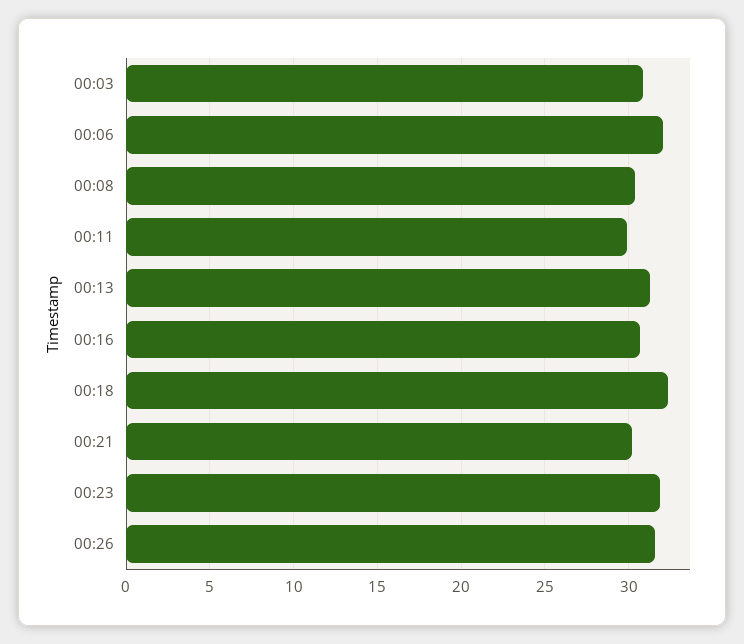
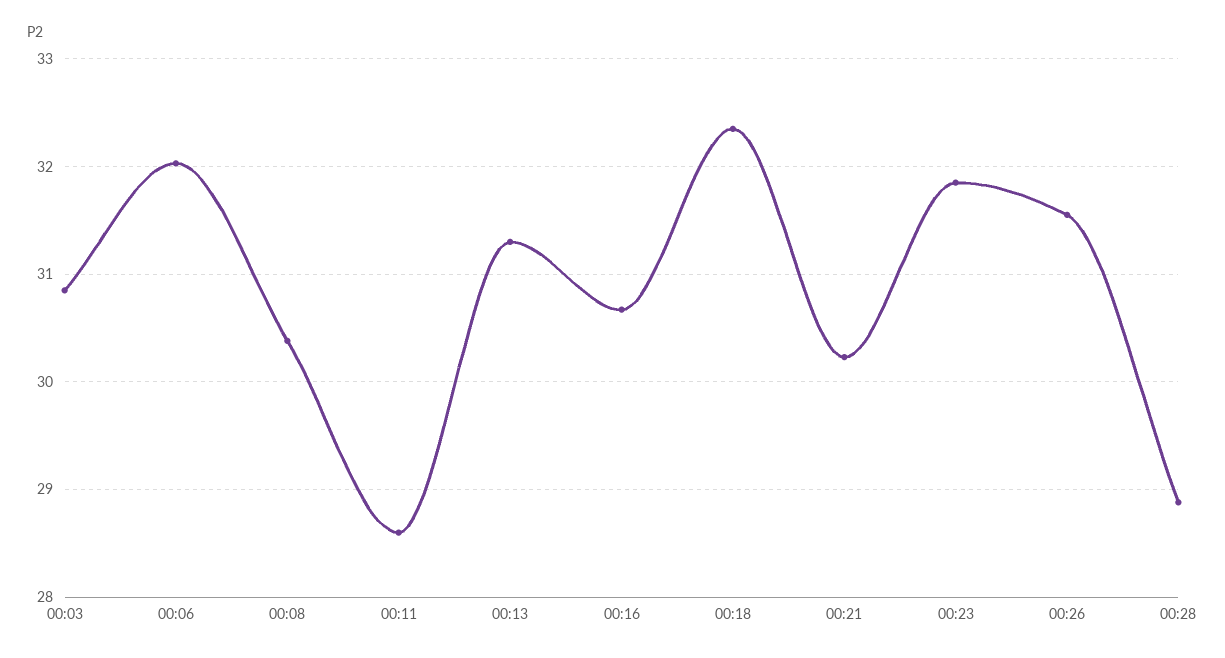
00:11: 30 -> 28.6
00:28: none -> 28.9

